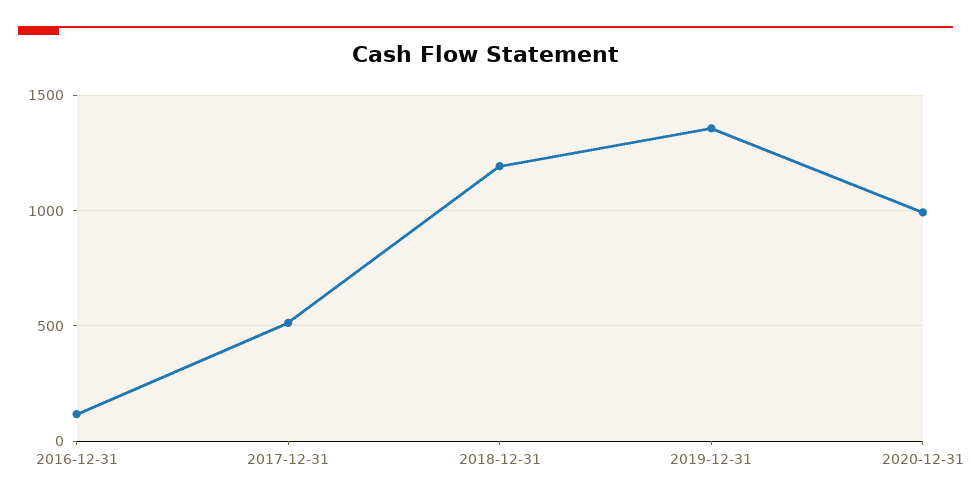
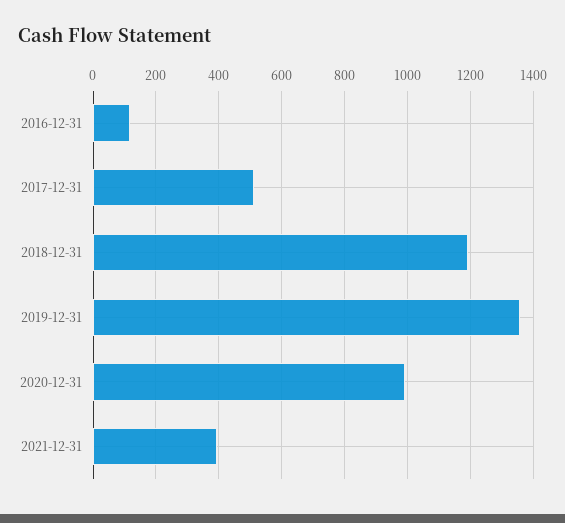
2021-12-31: none -> 400

